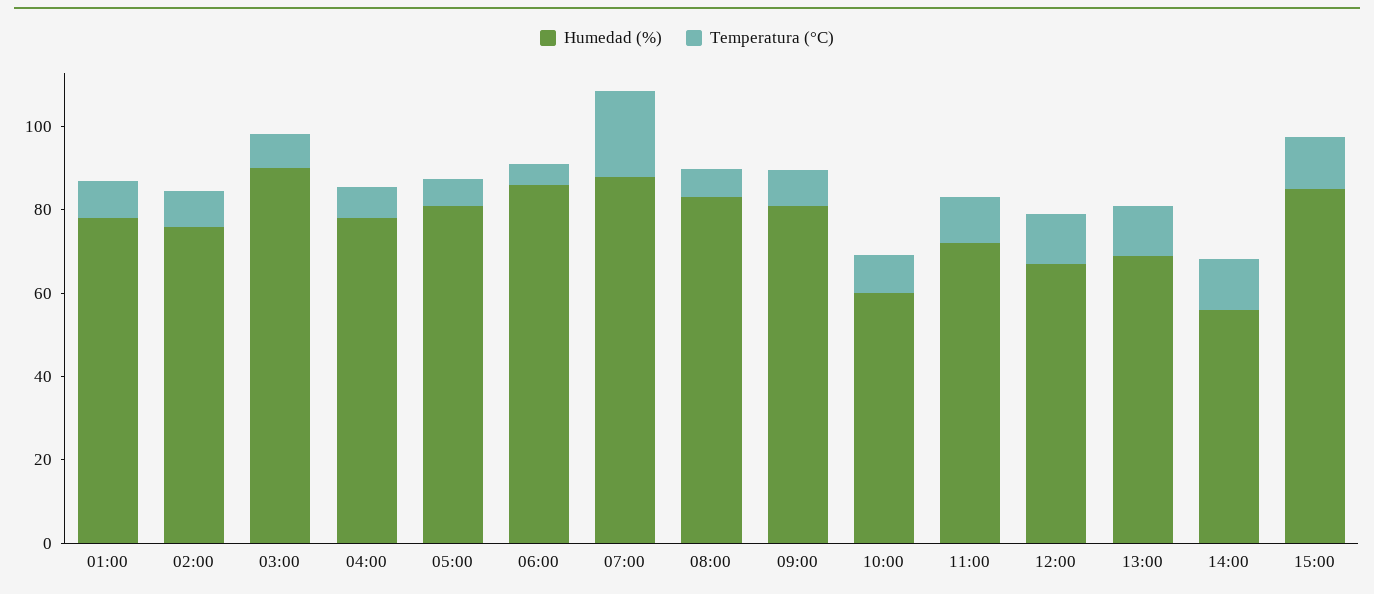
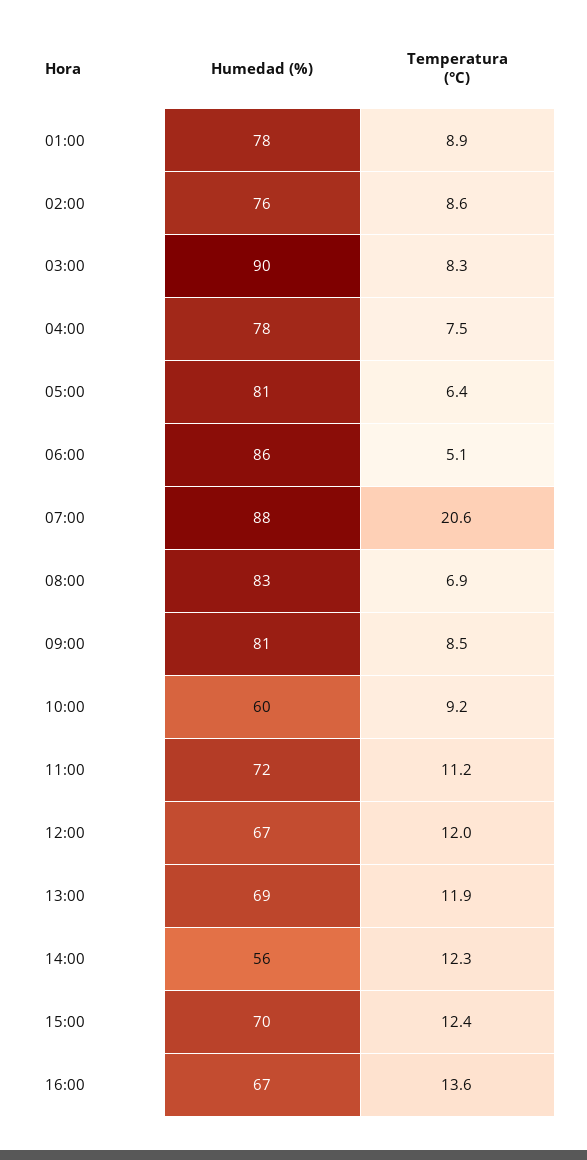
Humedad (%), 15:00: 85 -> 70
Humedad (%), 16:00: none -> 67
Temperatura (°C), 16:00: none -> 13.6

